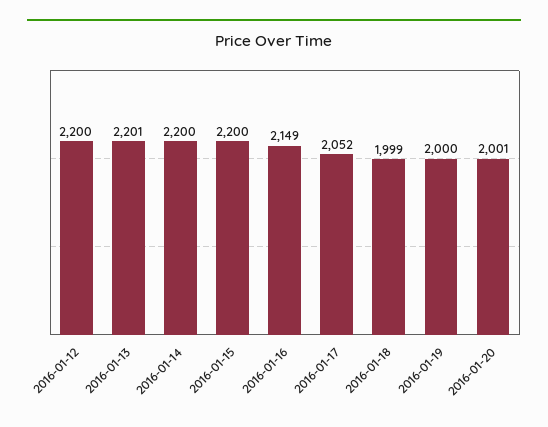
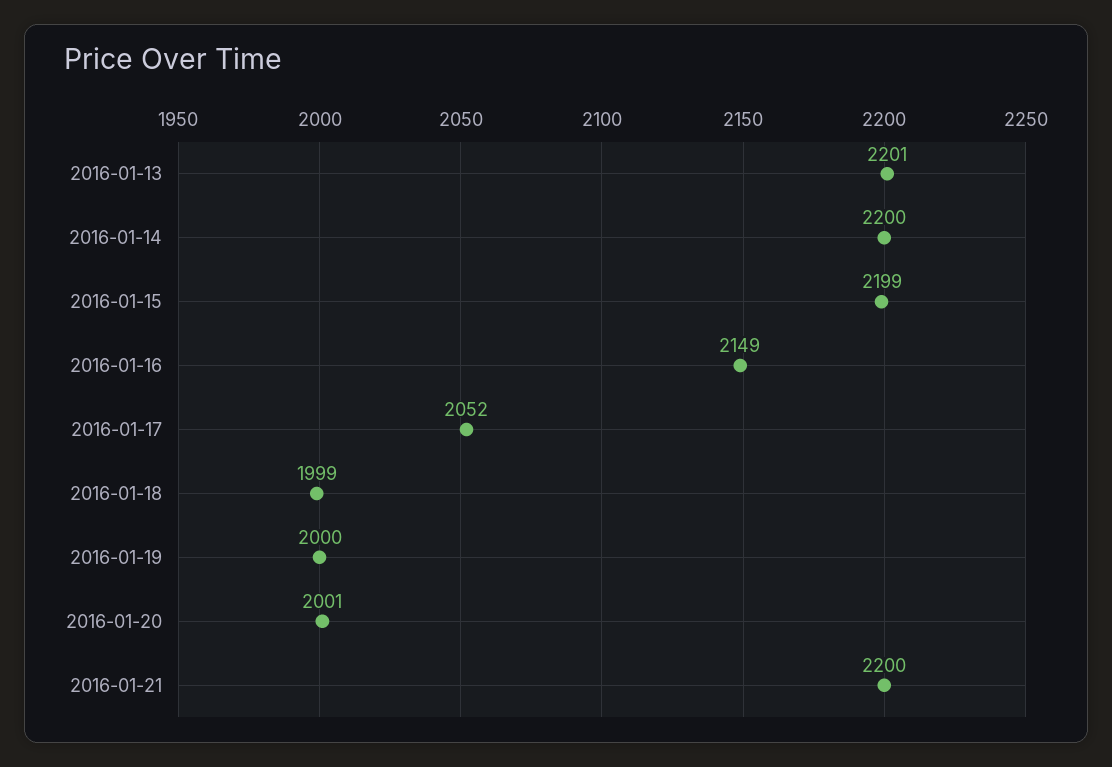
2016-01-12: 2200 -> none
2016-01-15: 2200 -> 2199
2016-01-21: none -> 2200

